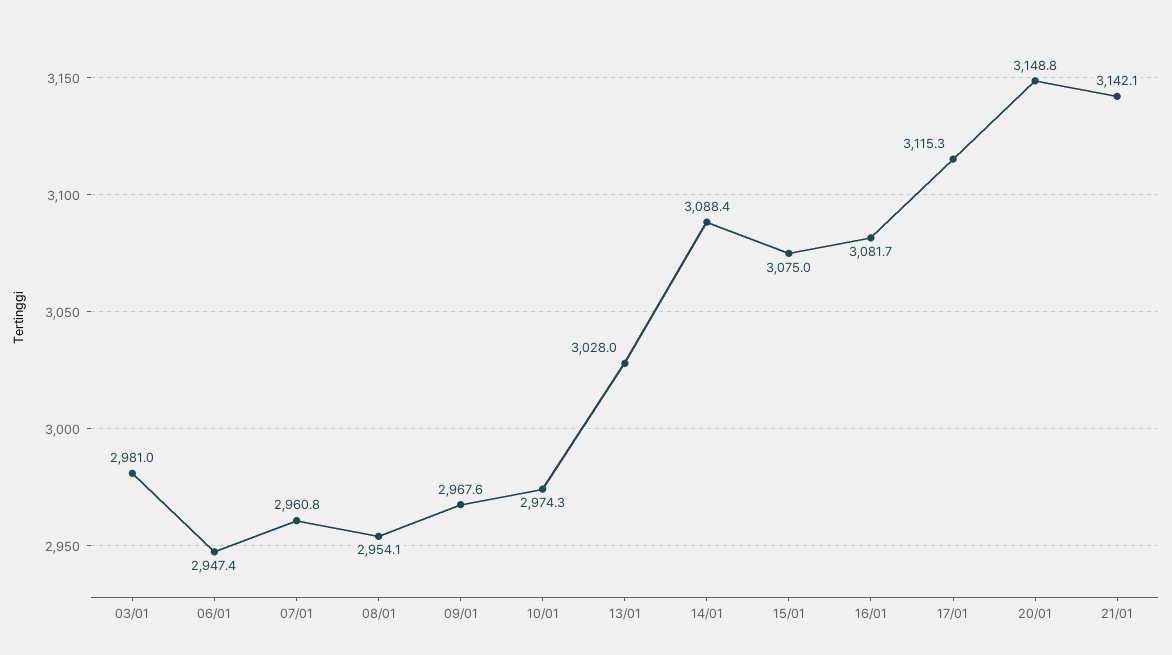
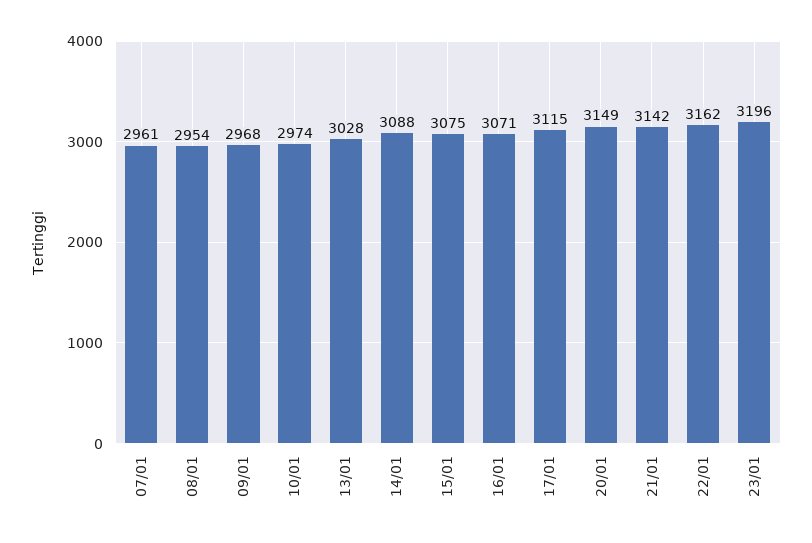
03/01: 2981 -> none
06/01: 2947.4 -> none
16/01: 3081.7 -> 3071
22/01: none -> 3162
23/01: none -> 3196

